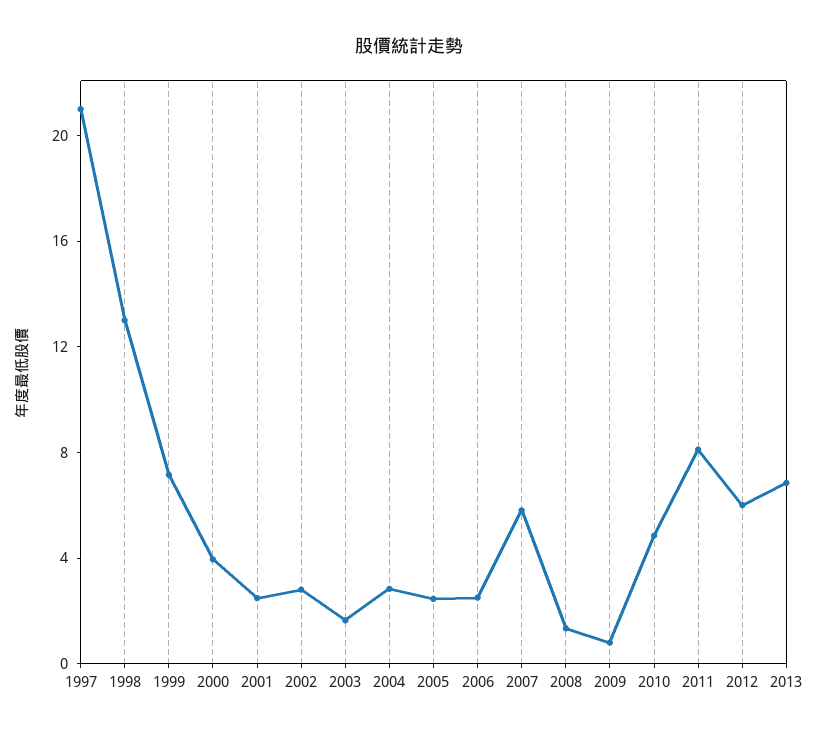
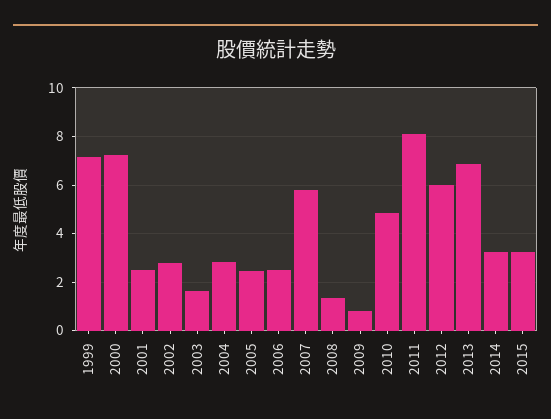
1997: 21 -> none
1998: 13 -> none
2000: 4 -> 7.25
2014: none -> 3.25
2015: none -> 3.25

